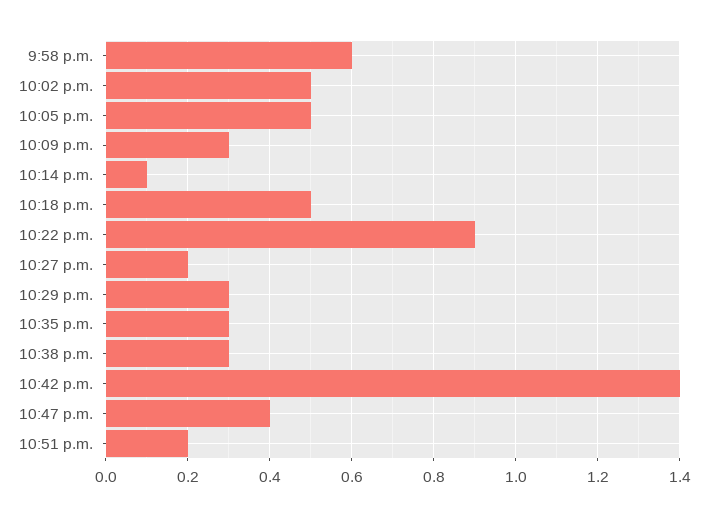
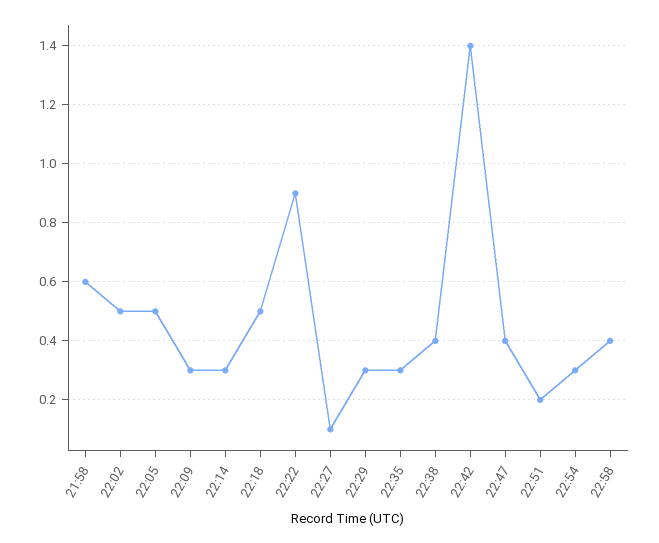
10:14 p.m.: 0.1 -> 0.3
10:27 p.m.: 0.2 -> 0.1
10:38 p.m.: 0.3 -> 0.4
22:54: none -> 0.3
22:58: none -> 0.4

